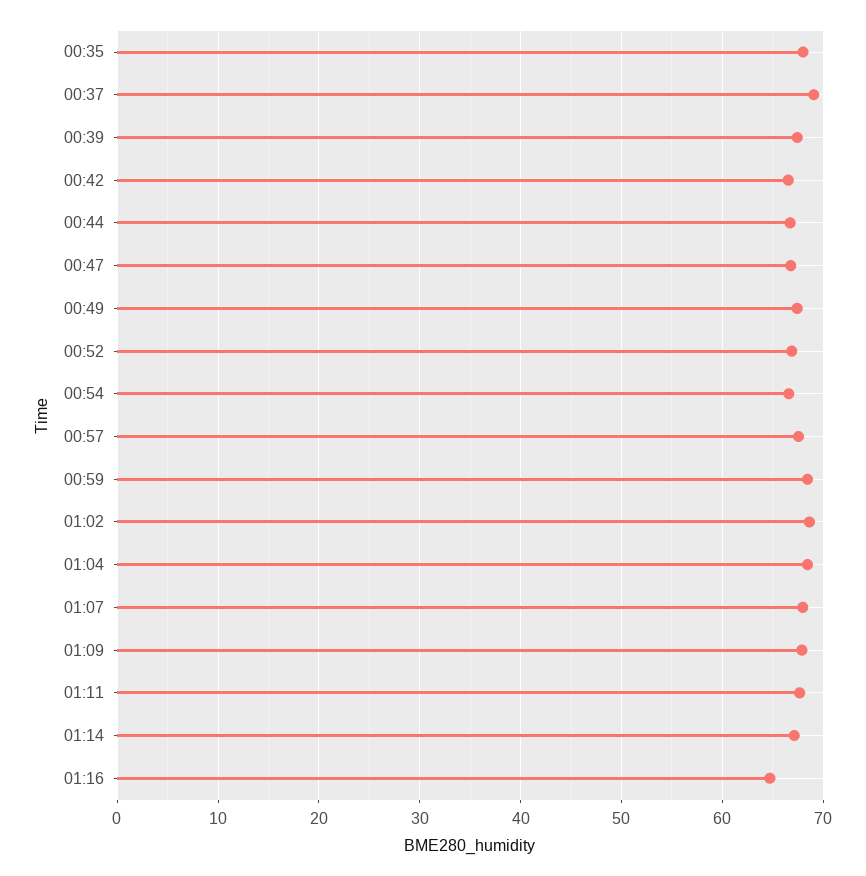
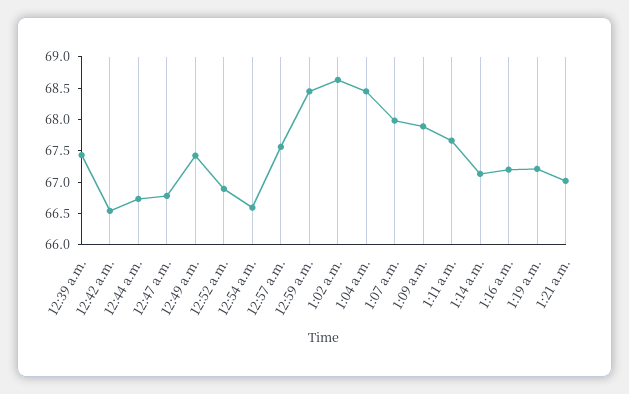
00:35: 68 -> none
00:37: 69 -> none
01:16: 65 -> 67.25
1:19 a.m.: none -> 67.25
1:21 a.m.: none -> 67

